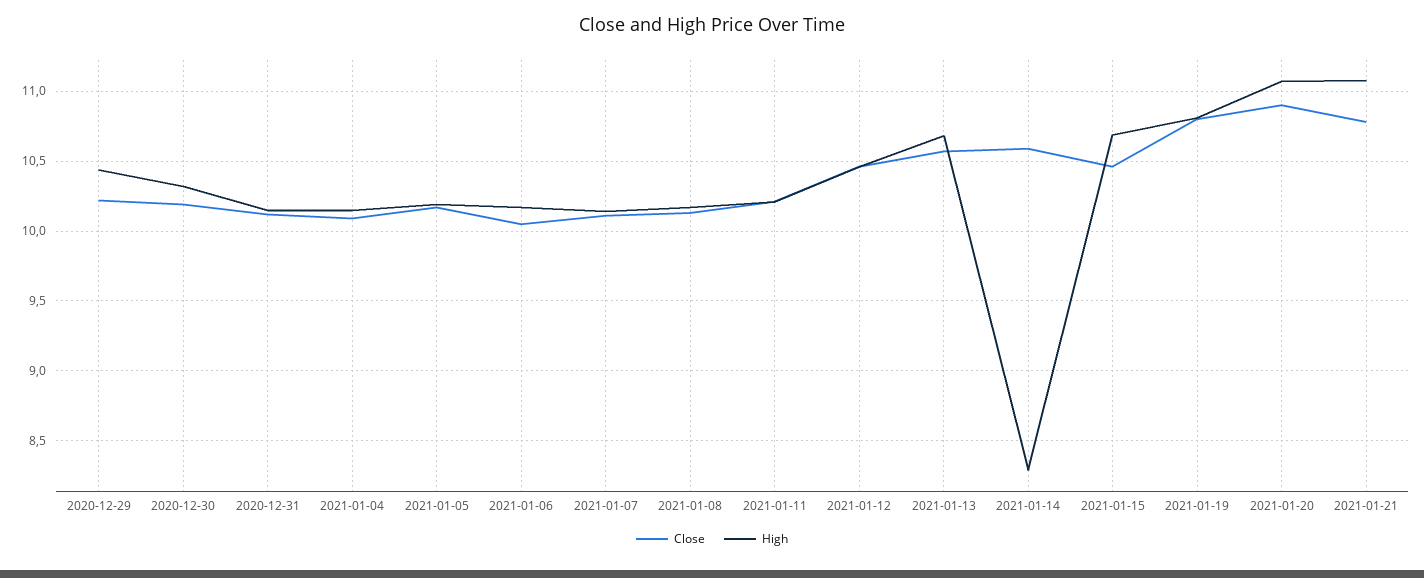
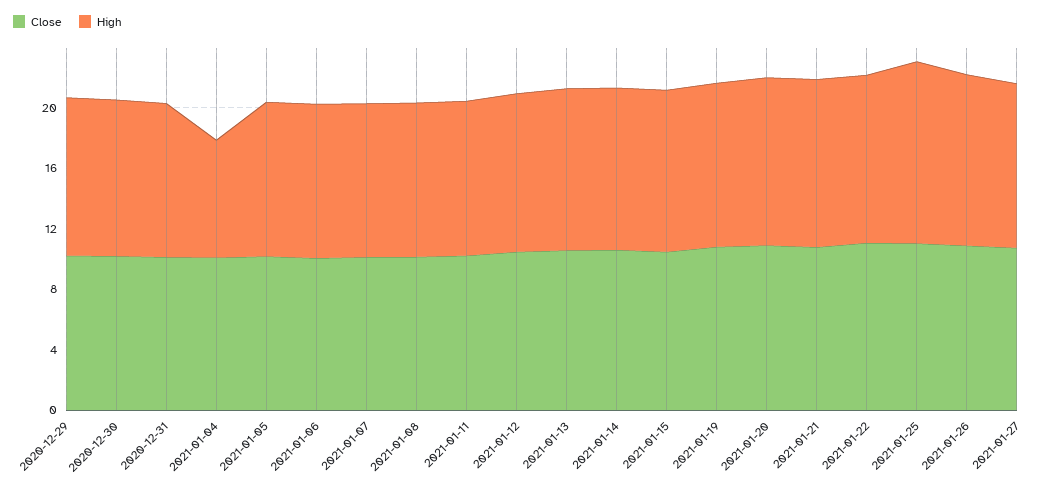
High, 2021-01-04: 10.15 -> 8
High, 2021-01-14: 8.3 -> 11
Close, 2021-01-22: none -> 11
High, 2021-01-22: none -> 11
Close, 2021-01-25: none -> 11
High, 2021-01-25: none -> 12
Close, 2021-01-26: none -> 11
High, 2021-01-26: none -> 11
Close, 2021-01-27: none -> 11
High, 2021-01-27: none -> 11

